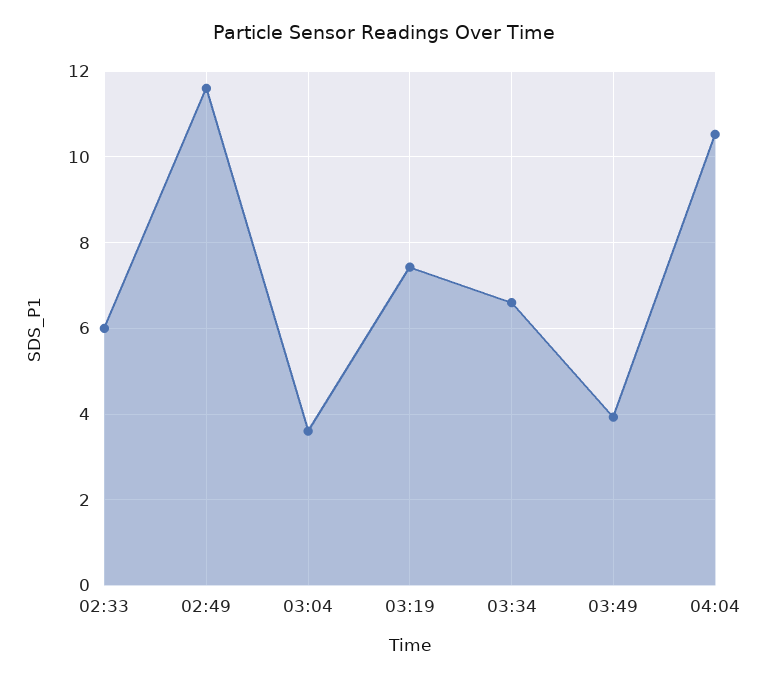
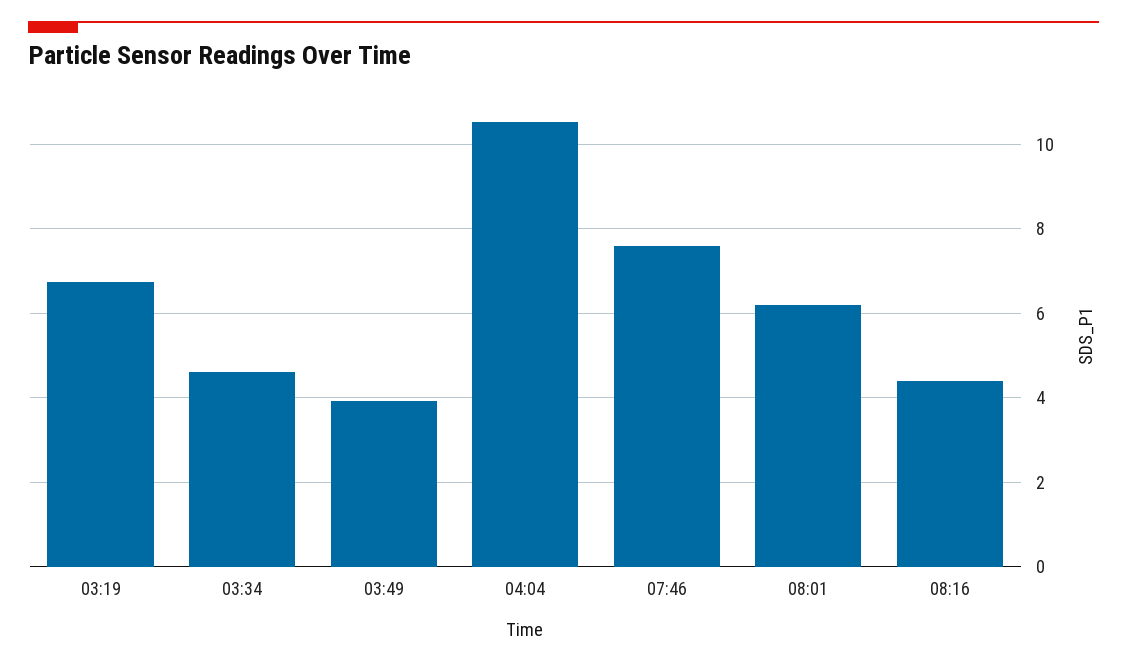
02:33: 6 -> none
02:49: 11.6 -> none
03:04: 3.6 -> none
03:19: 7.4 -> 6.8
03:34: 6.6 -> 4.6
07:46: none -> 7.6
08:01: none -> 6.2
08:16: none -> 4.4

